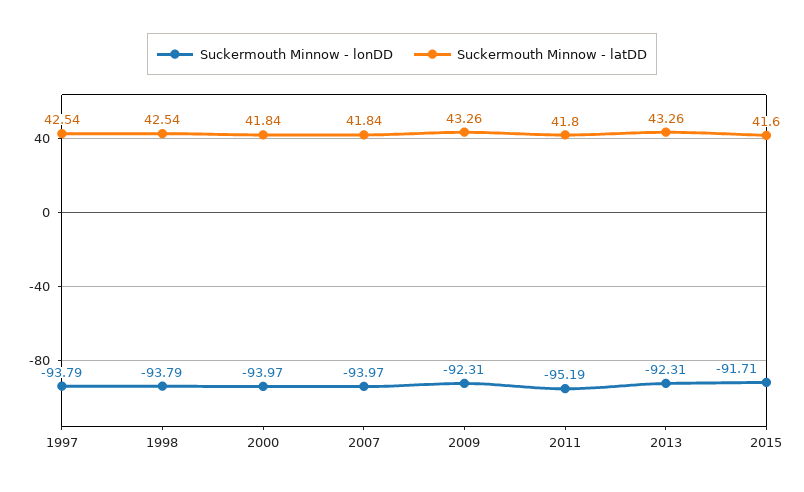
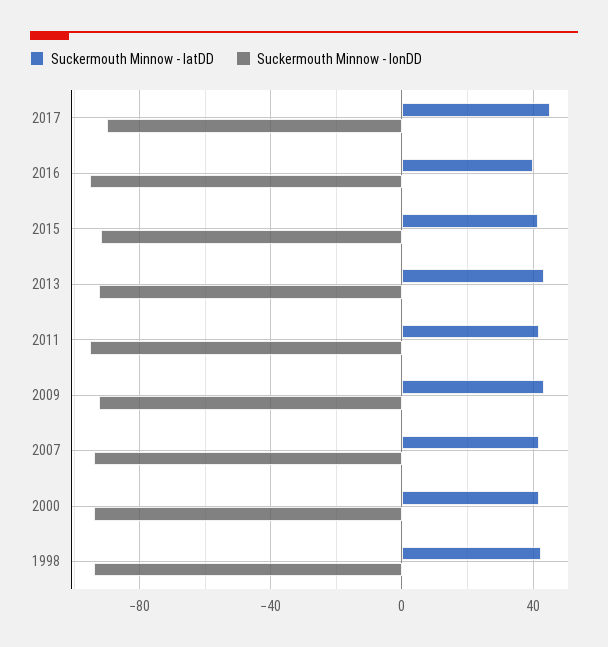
Suckermouth Minnow - lonDD, 1997: -93.79 -> none
Suckermouth Minnow - latDD, 1997: 42.54 -> none
Suckermouth Minnow - latDD, 2017: none -> 45
Suckermouth Minnow - lonDD, 2017: none -> -90
Suckermouth Minnow - latDD, 2016: none -> 40
Suckermouth Minnow - lonDD, 2016: none -> -95

